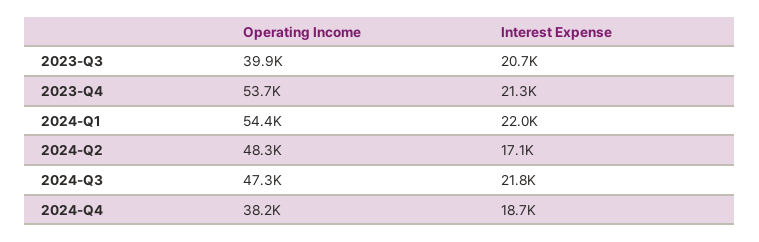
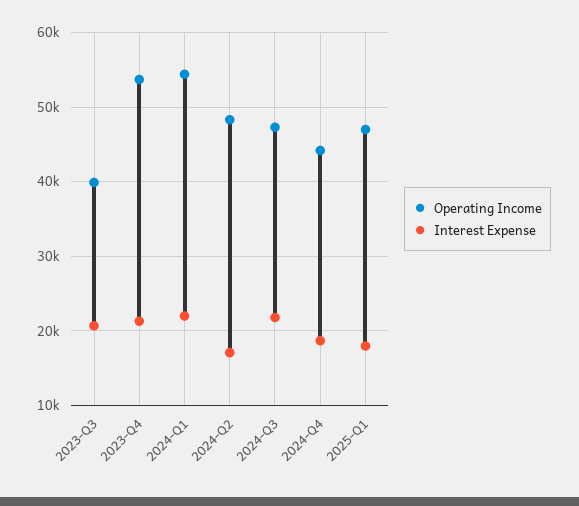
Operating Income, 2024-Q4: 38200 -> 44000
Operating Income, 2025-Q1: none -> 47000
Interest Expense, 2025-Q1: none -> 18000

